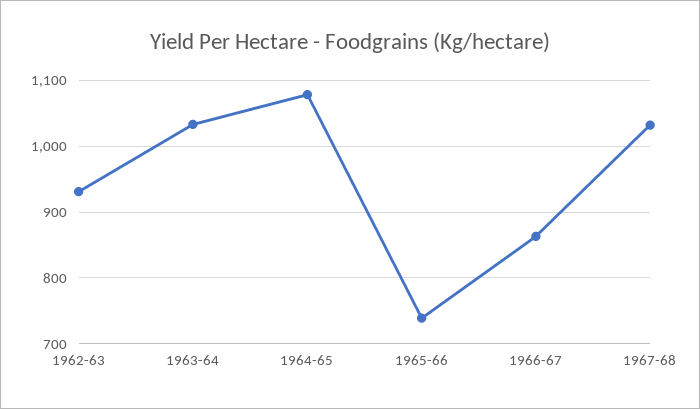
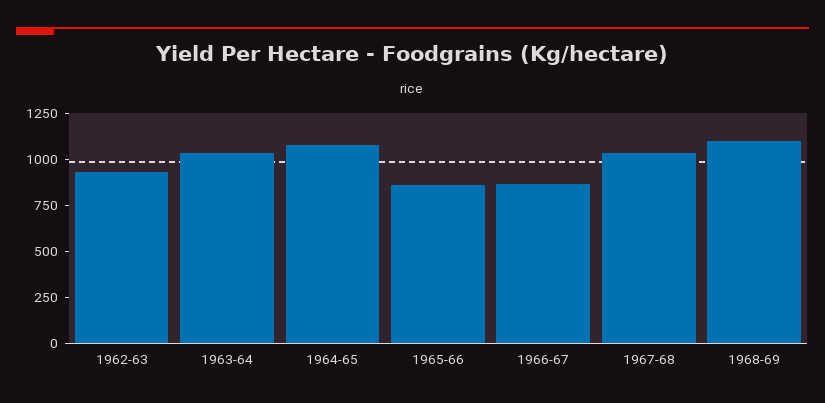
1965-66: 740 -> 850
1968-69: none -> 1100

